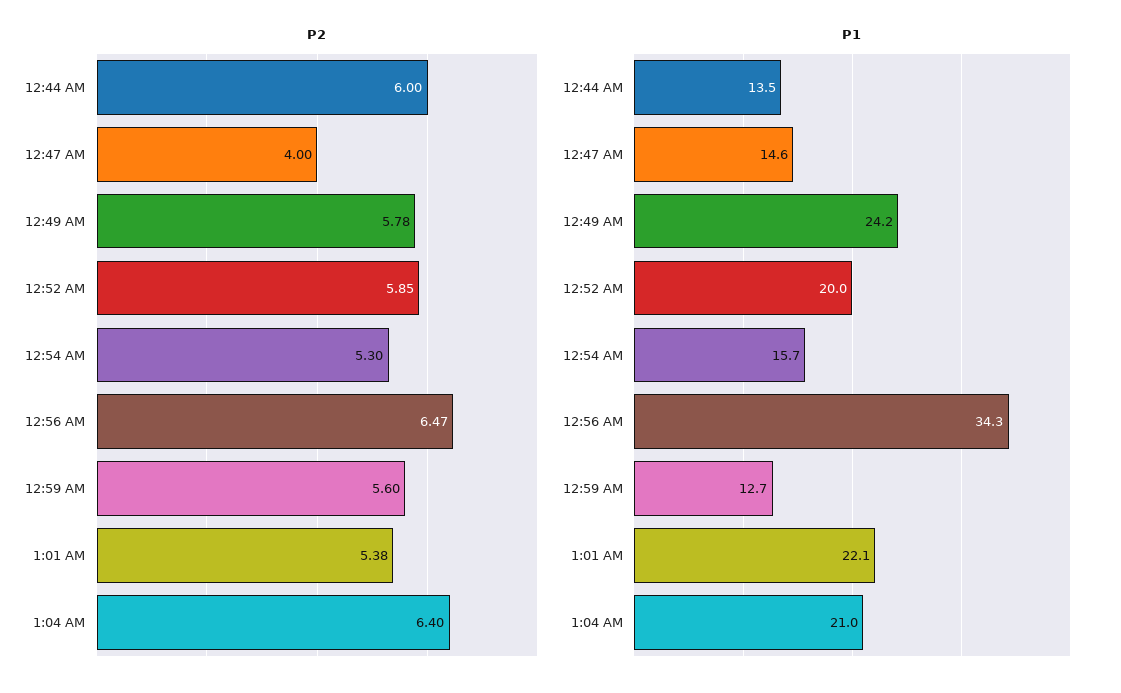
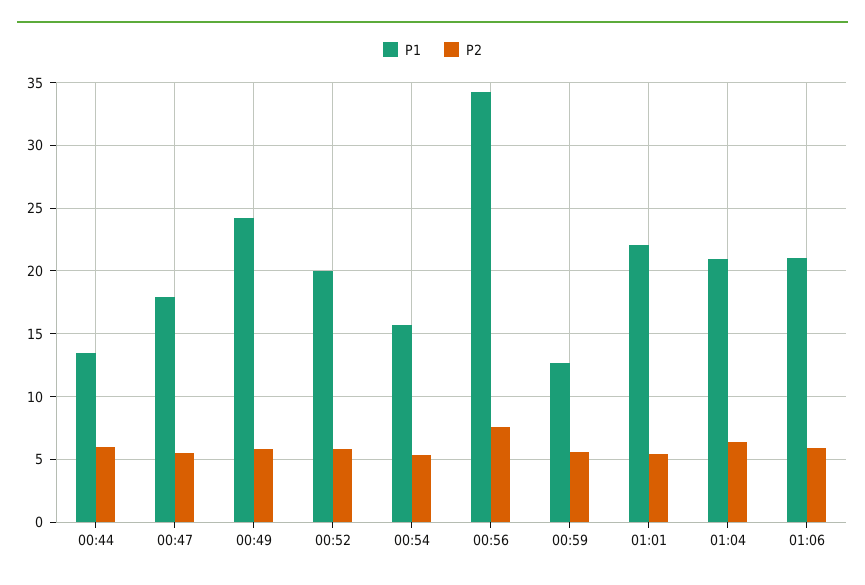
P2, 12:47 AM: 4 -> 5.5
P2, 12:56 AM: 6.47 -> 7.5
P1, 12:47 AM: 14.6 -> 18
P1, 01:06: none -> 21
P2, 01:06: none -> 6

